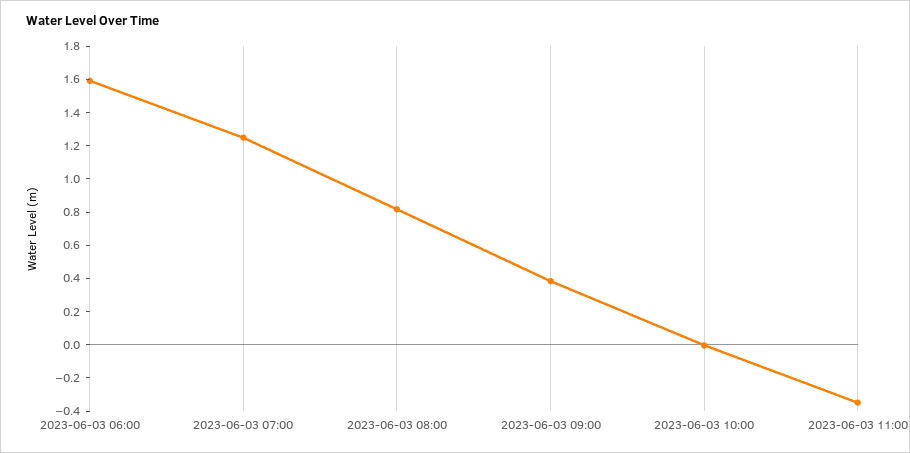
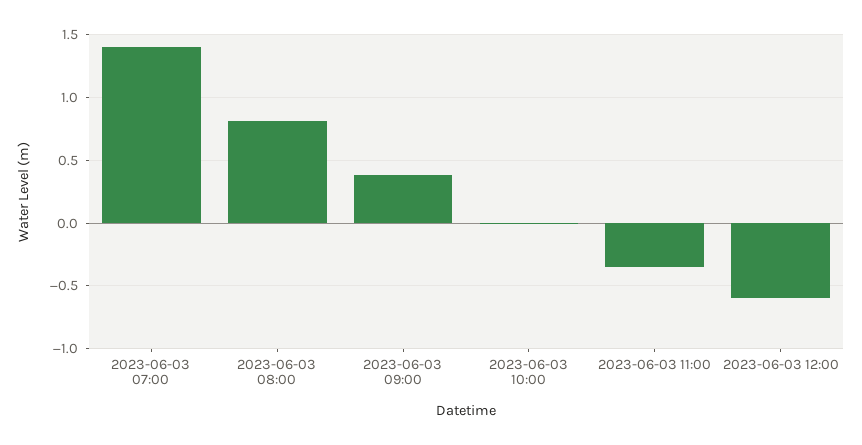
2023-06-03 06:00: 1.6 -> none
2023-06-03 07:00: 1.25 -> 1.4
2023-06-03 12:00: none -> -0.6

